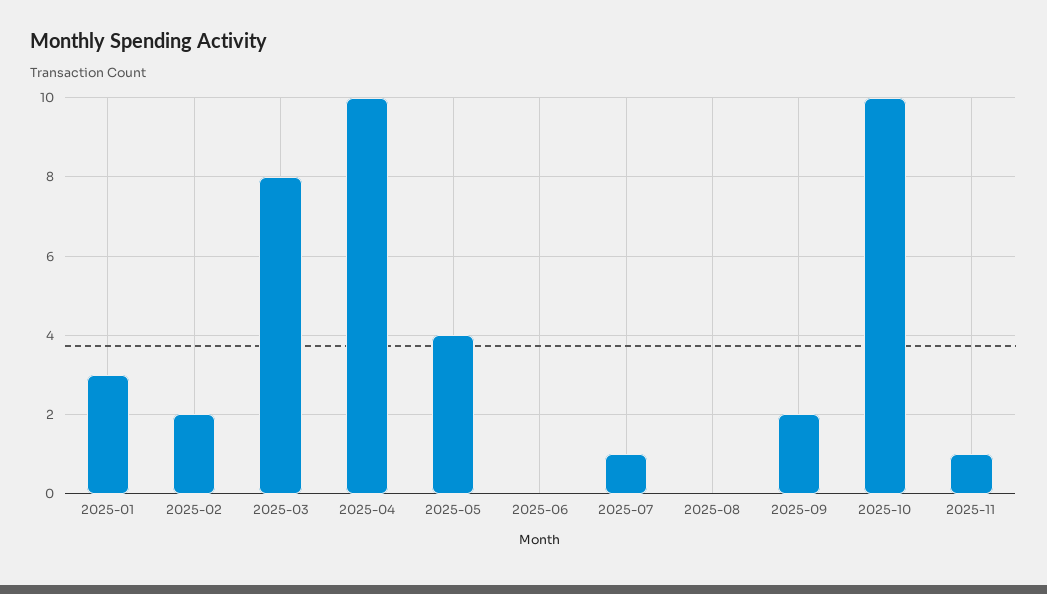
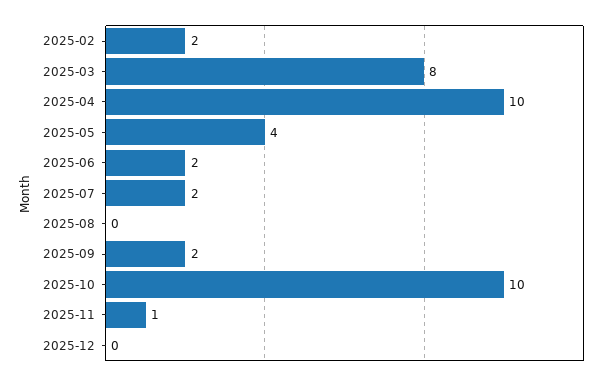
2025-01: 3 -> none
2025-06: 0 -> 2
2025-07: 1 -> 2
2025-12: none -> 0

